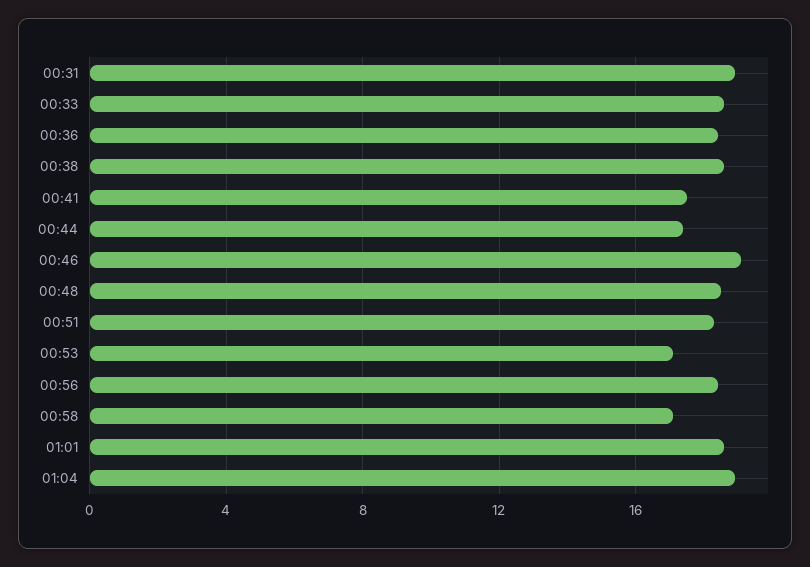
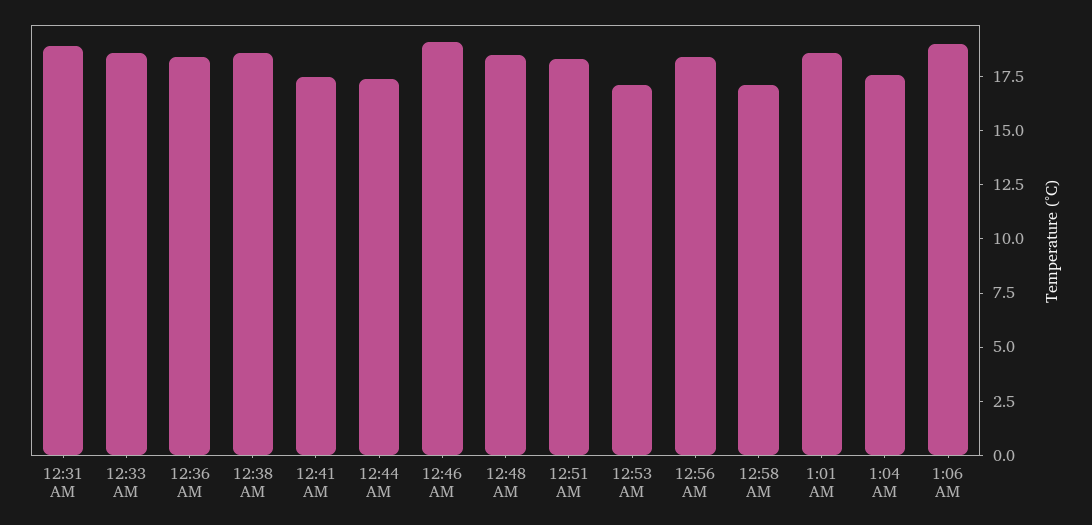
01:04: 19 -> 17.5
1:06 AM: none -> 19

